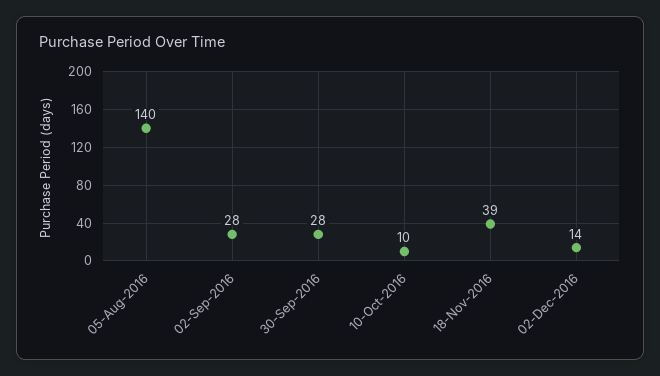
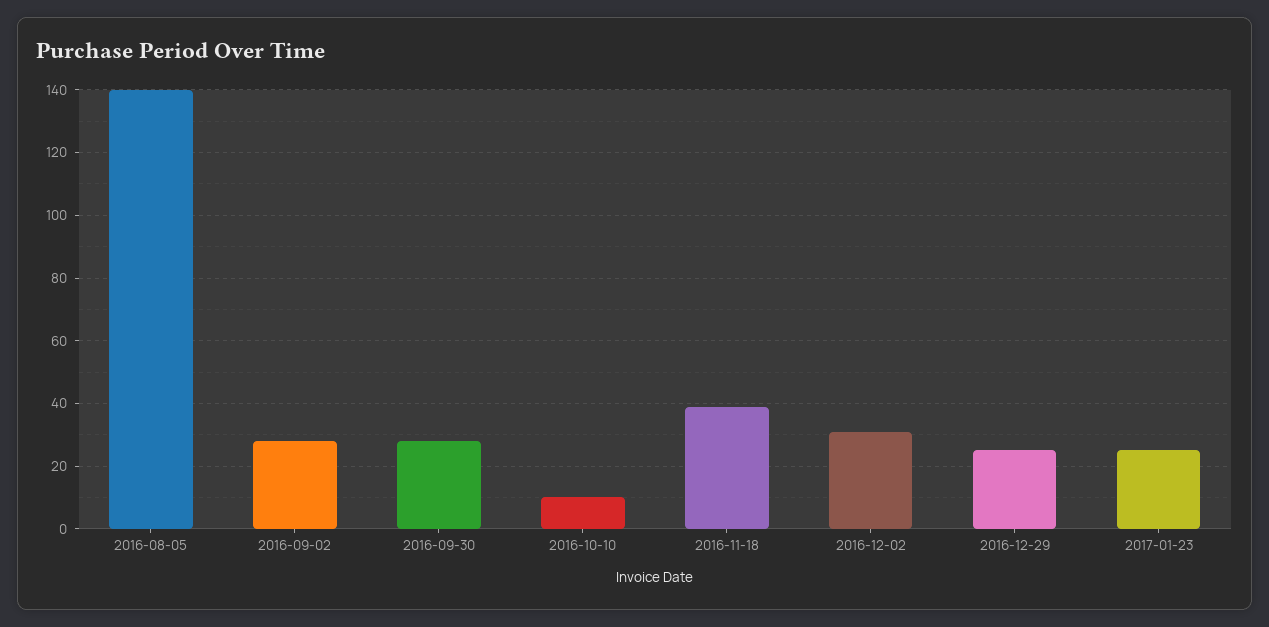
02-Dec-2016: 14 -> 30
2016-12-29: none -> 25
2017-01-23: none -> 25

